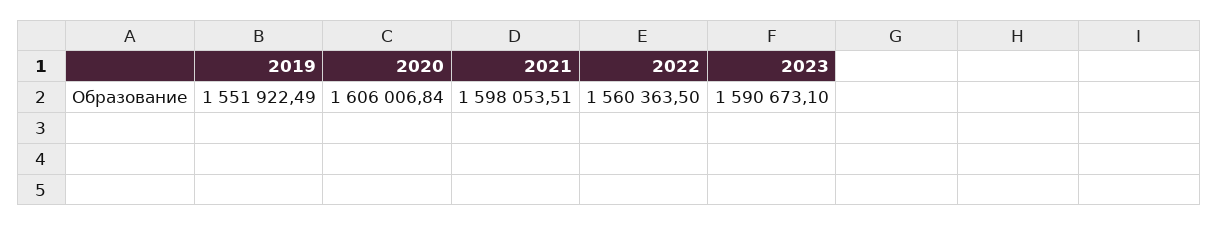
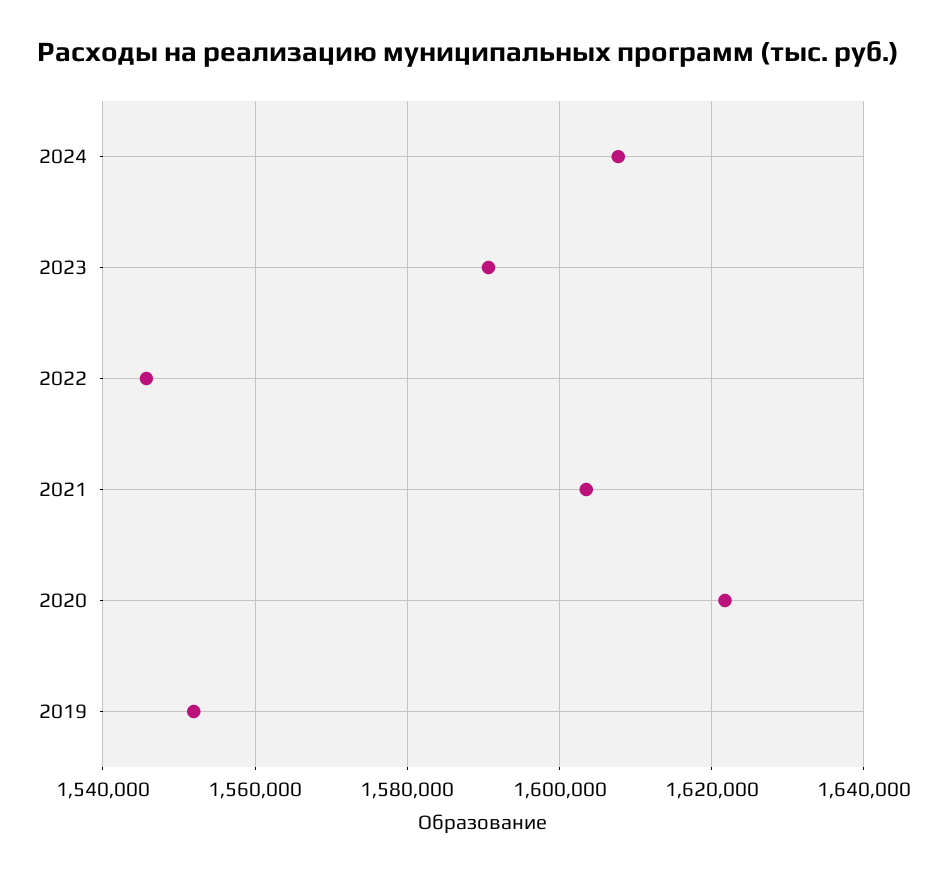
2020: 1606006.84 -> 1622000
2021: 1598053.51 -> 1604000
2022: 1560363.5 -> 1546000
2024: none -> 1608000

